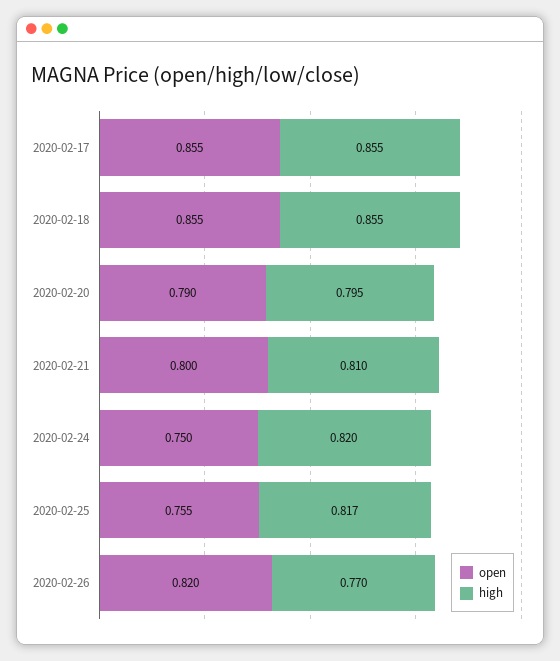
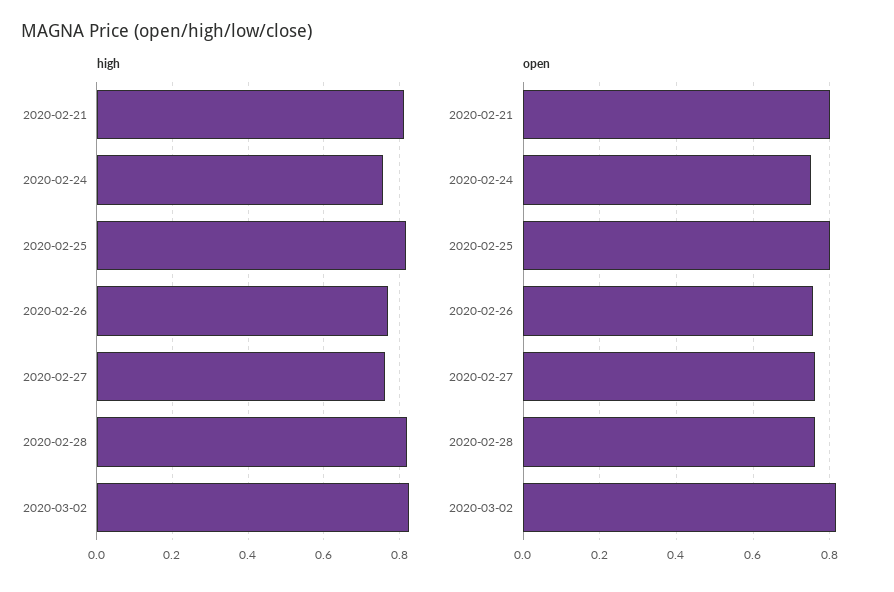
open, 2020-02-17: 0.855 -> none
high, 2020-02-17: 0.855 -> none
open, 2020-02-18: 0.855 -> none
high, 2020-02-18: 0.855 -> none
open, 2020-02-20: 0.79 -> none
high, 2020-02-20: 0.795 -> none
high, 2020-02-24: 0.82 -> 0.76
open, 2020-02-25: 0.755 -> 0.8
open, 2020-02-26: 0.82 -> 0.76
high, 2020-02-27: none -> 0.76
high, 2020-02-28: none -> 0.82
high, 2020-03-02: none -> 0.82
open, 2020-02-27: none -> 0.76
open, 2020-02-28: none -> 0.76
open, 2020-03-02: none -> 0.82

